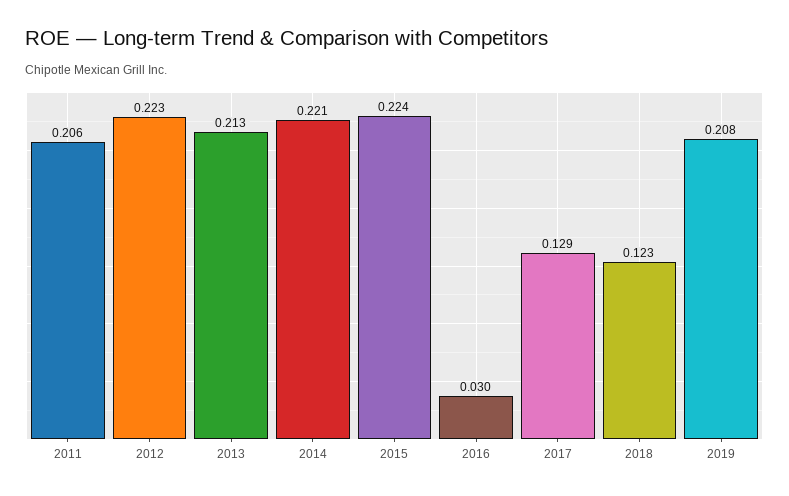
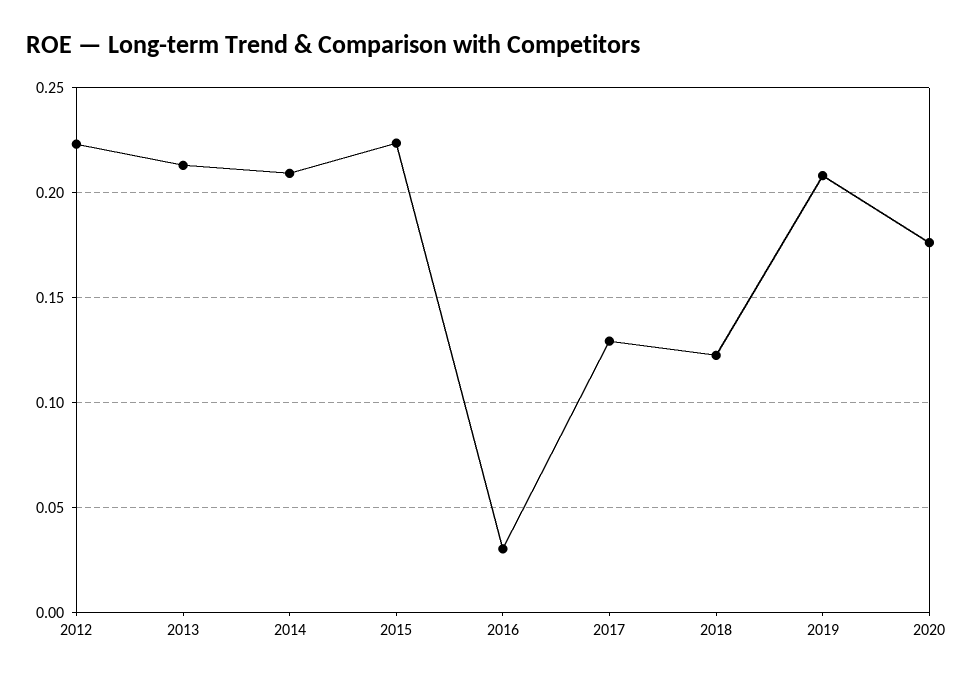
2011: 0.206 -> none
2014: 0.221 -> 0.21
2020: none -> 0.175

